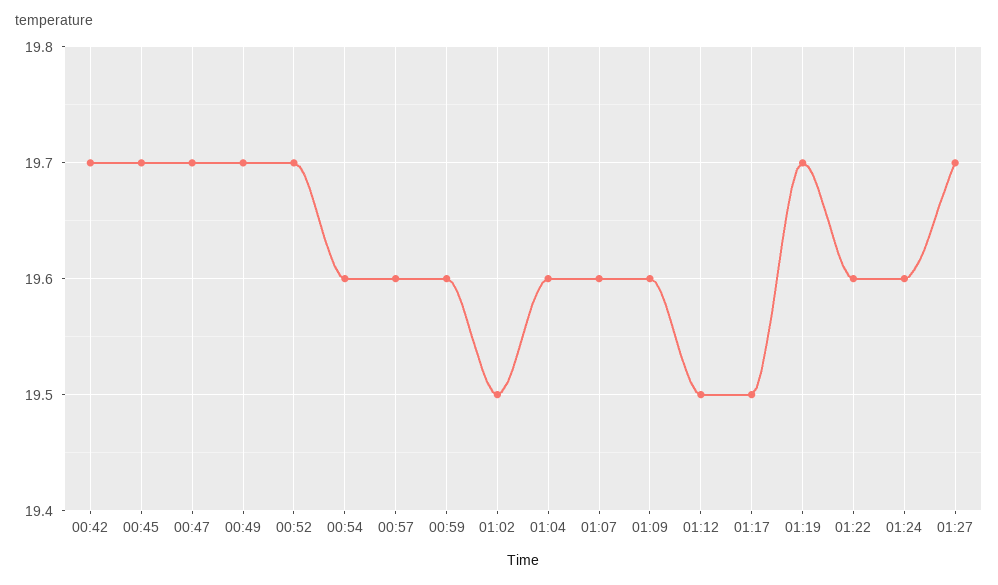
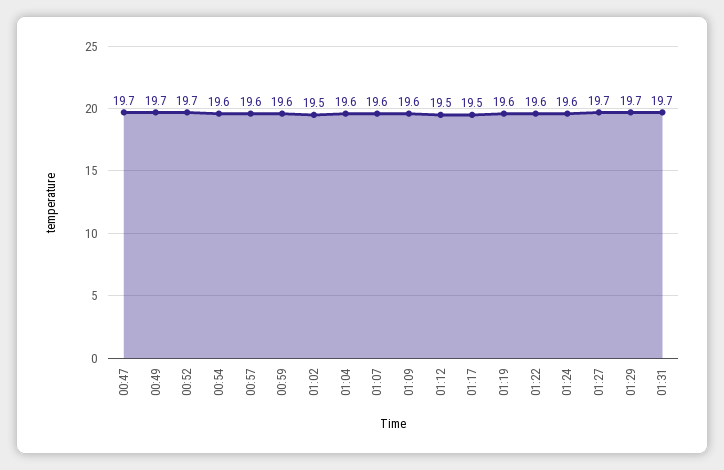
00:42: 19.7 -> none
00:45: 19.7 -> none
01:19: 19.7 -> 19.6
01:29: none -> 19.7
01:31: none -> 19.7

